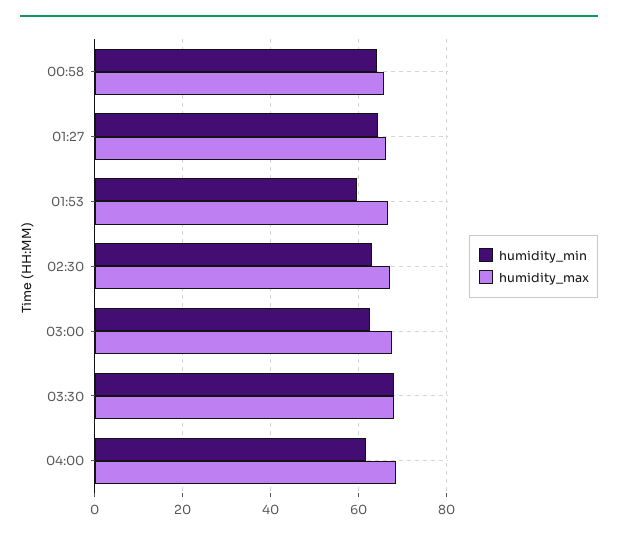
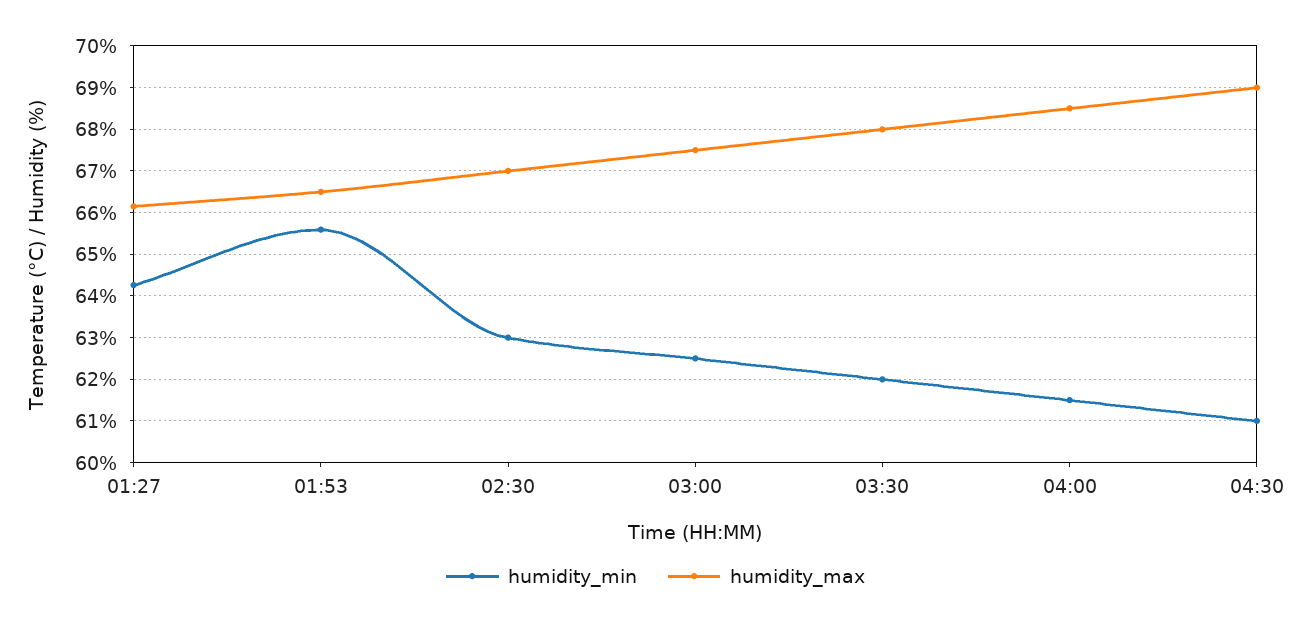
humidity_min, 00:58: 64 -> none
humidity_max, 00:58: 66 -> none
humidity_min, 01:53: 60 -> 65.6
humidity_min, 03:30: 68 -> 62
humidity_min, 04:30: none -> 61
humidity_max, 04:30: none -> 69

